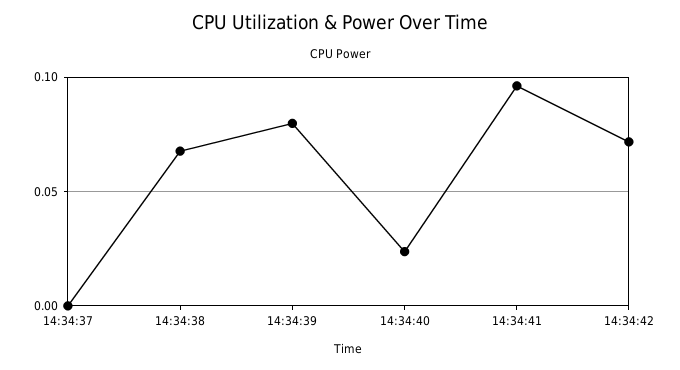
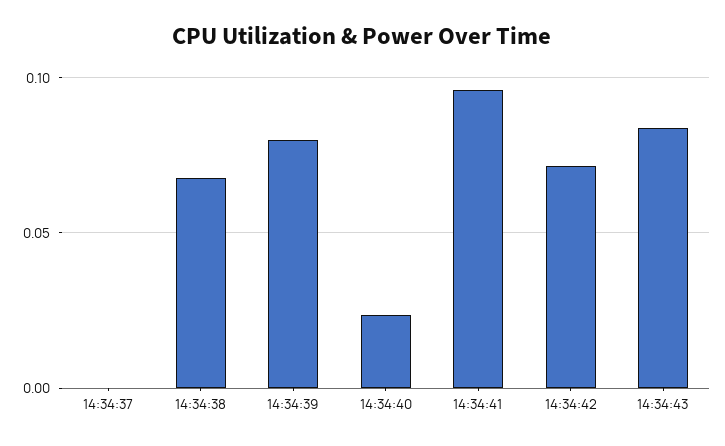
14:34:43: none -> 0.085

